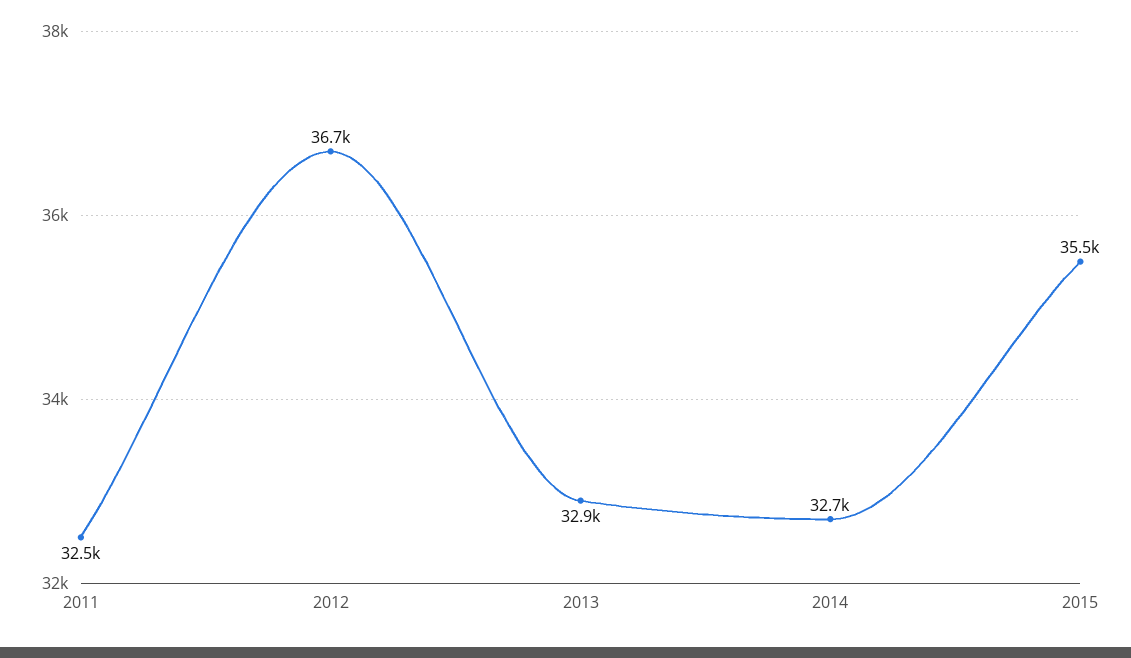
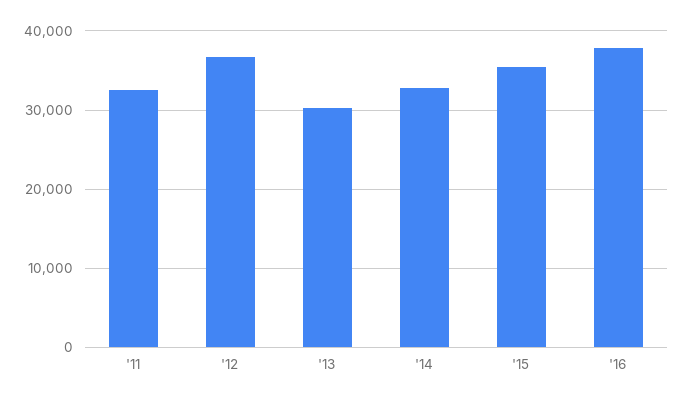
2013: 32900 -> 30000
'16: none -> 38000

